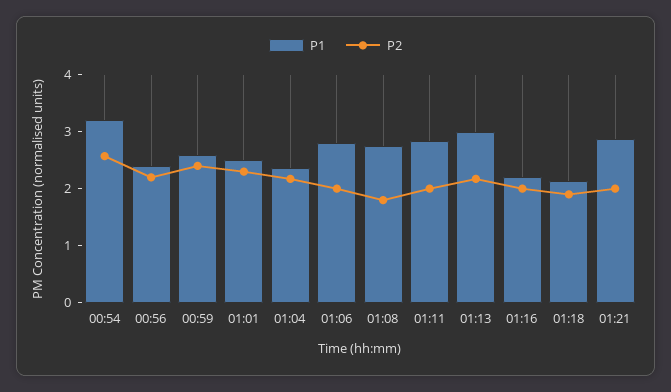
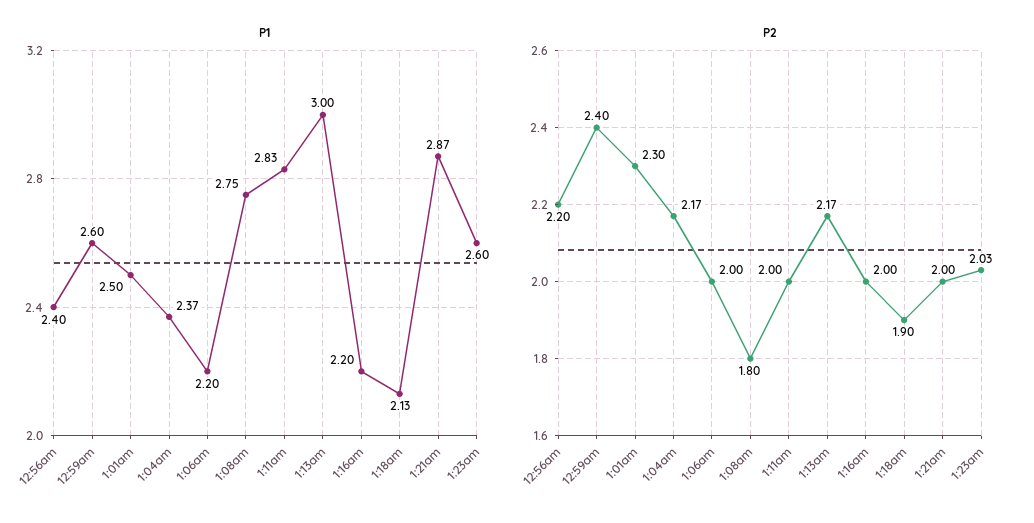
P1, 00:54: 3.2 -> none
P2, 00:54: 2.6 -> none
P1, 01:06: 2.8 -> 2.2
P1, 1:23am: none -> 2.6
P2, 1:23am: none -> 2.03

